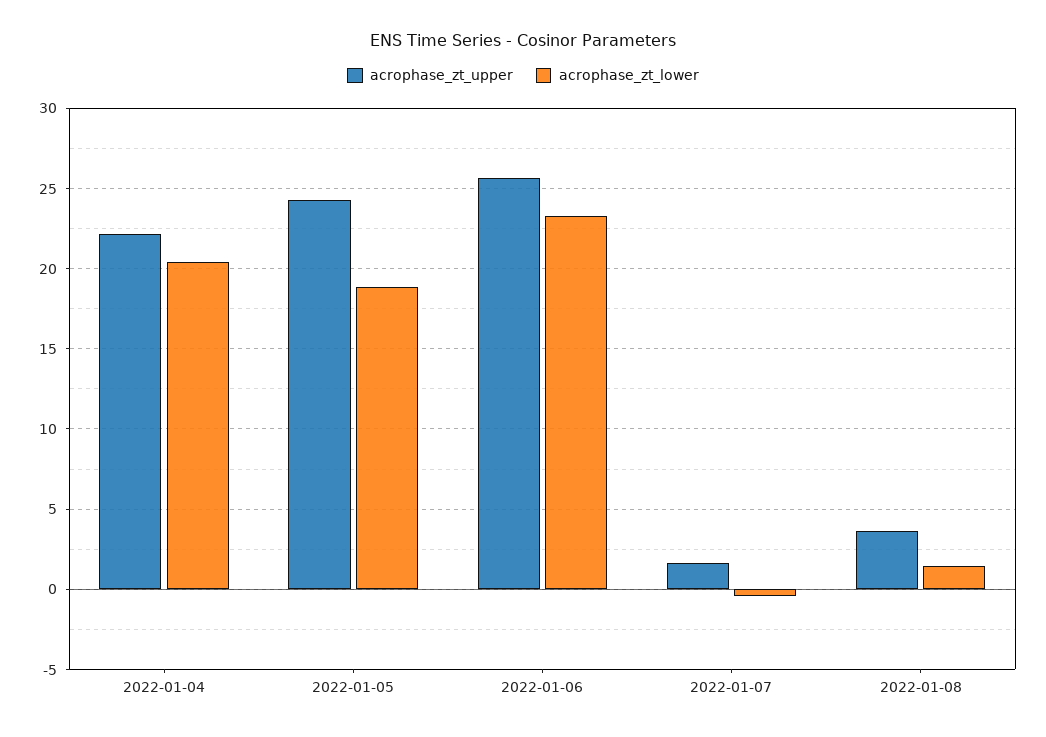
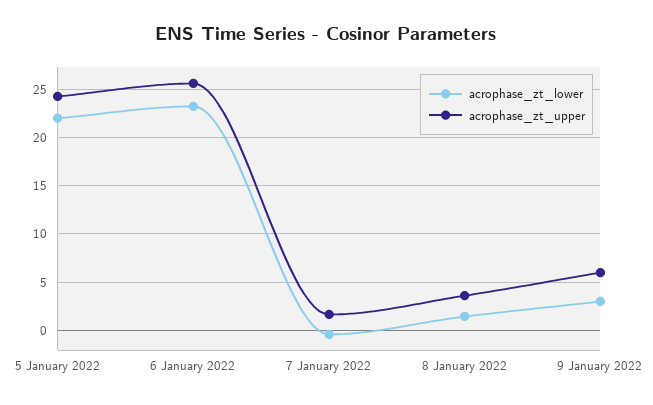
acrophase_zt_upper, 2022-01-04: 22 -> none
acrophase_zt_lower, 2022-01-04: 20.5 -> none
acrophase_zt_lower, 2022-01-05: 19 -> 22
acrophase_zt_lower, 9 January 2022: none -> 3
acrophase_zt_upper, 9 January 2022: none -> 6

